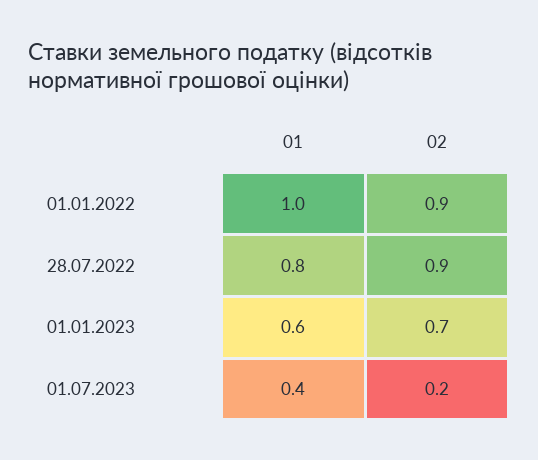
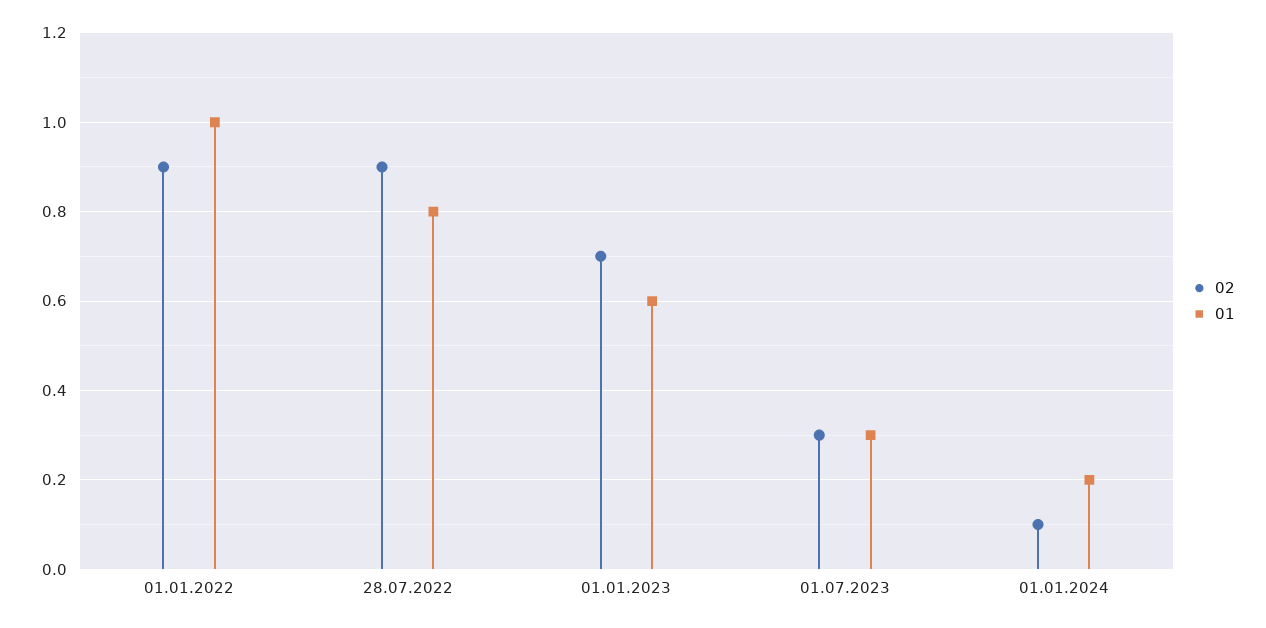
01, 01.07.2023: 0.4 -> 0.3
02, 01.07.2023: 0.2 -> 0.3
02, 01.01.2024: none -> 0.1
01, 01.01.2024: none -> 0.2

